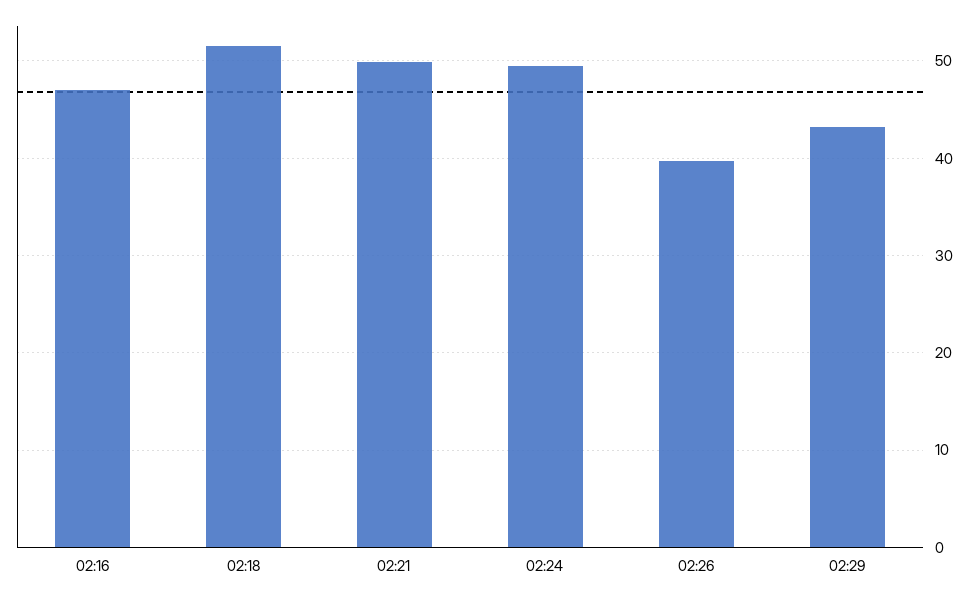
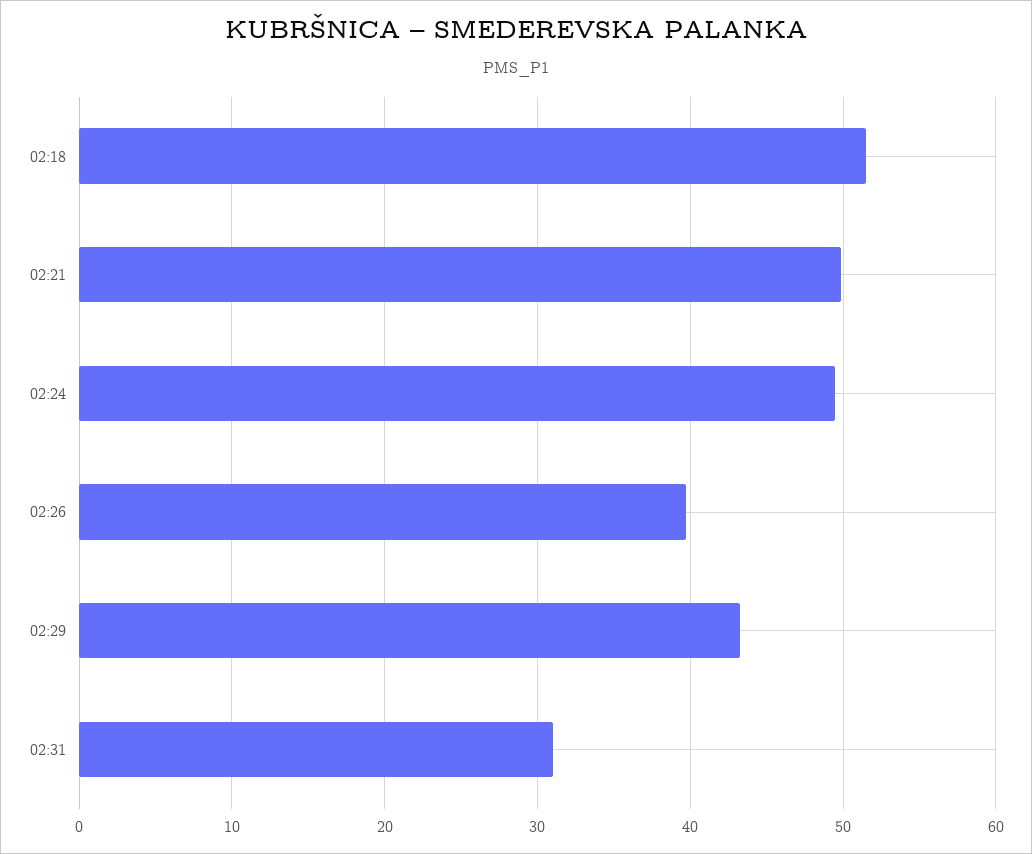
02:16: 47 -> none
02:31: none -> 31

